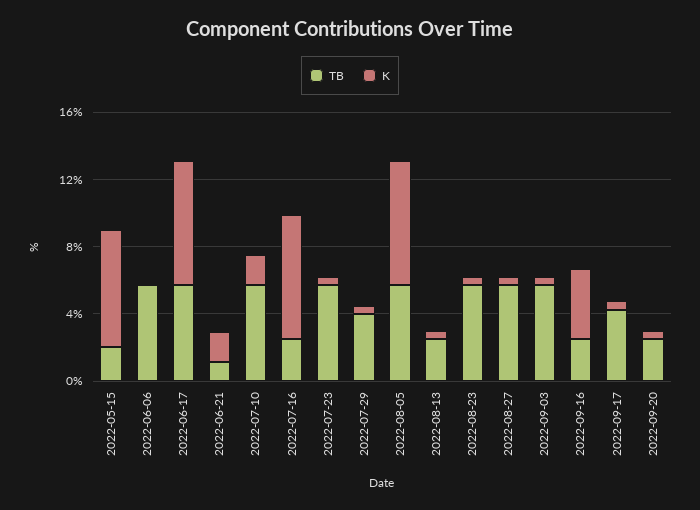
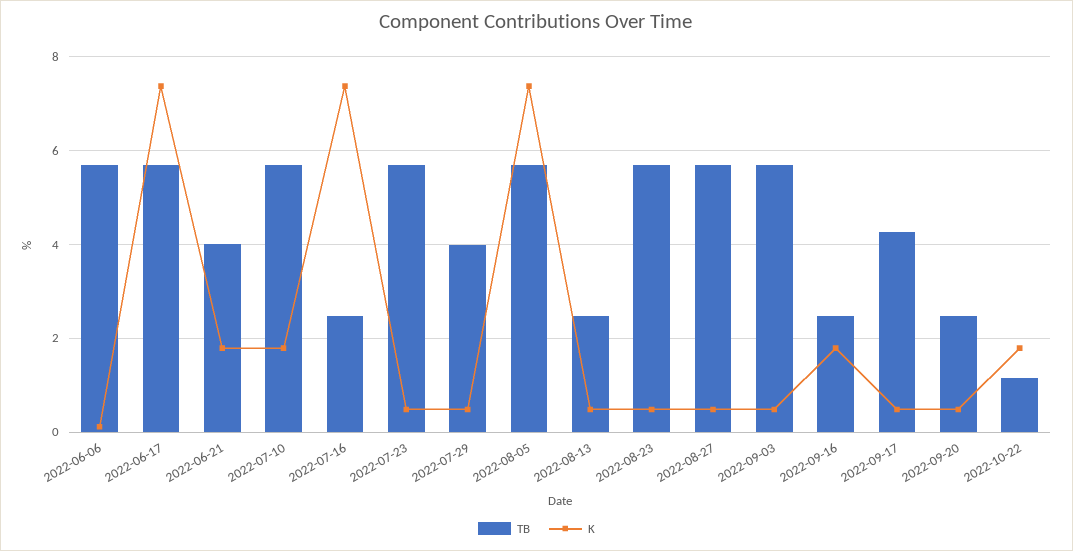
TB, 2022-05-15: 2 -> none
K, 2022-05-15: 7 -> none
TB, 2022-06-21: 1 -> 4
K, 2022-09-16: 4 -> 1.8
TB, 2022-10-22: none -> 1.2
K, 2022-10-22: none -> 1.8

